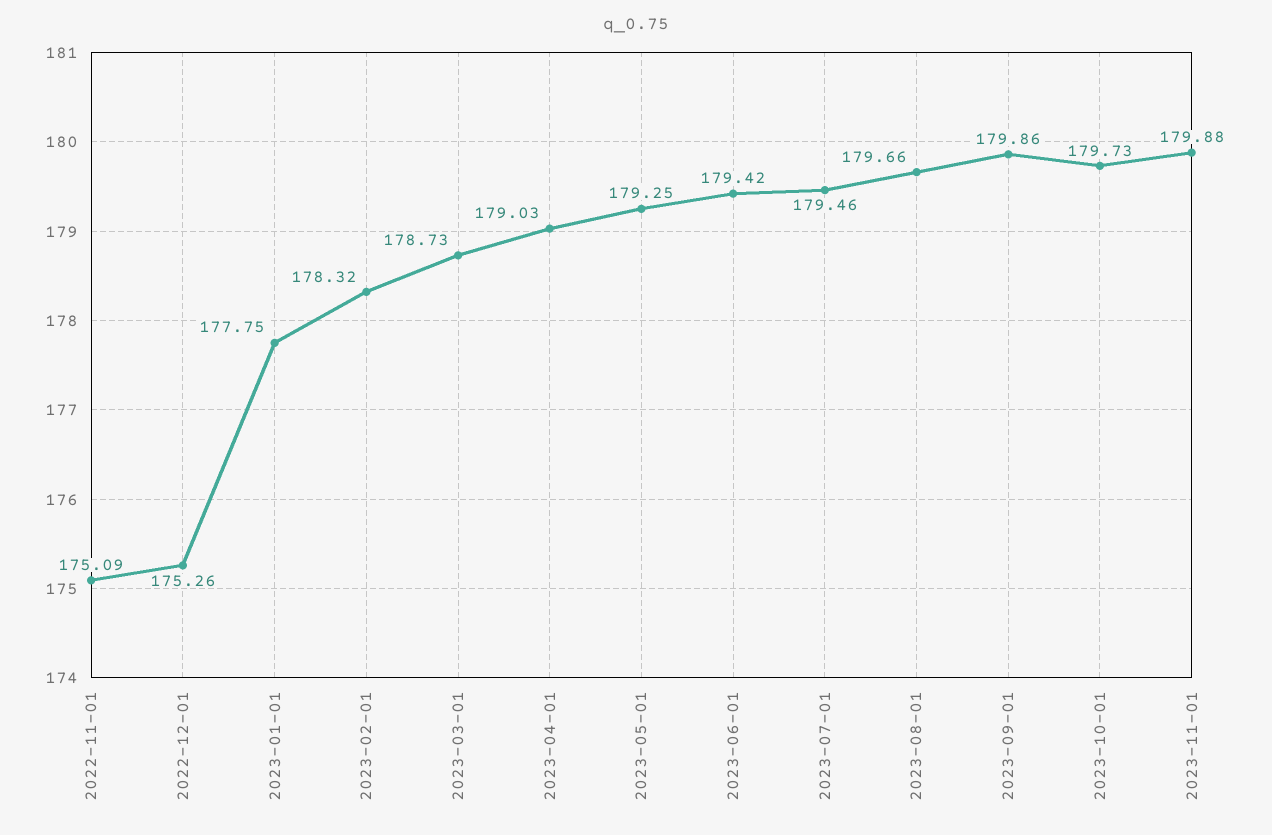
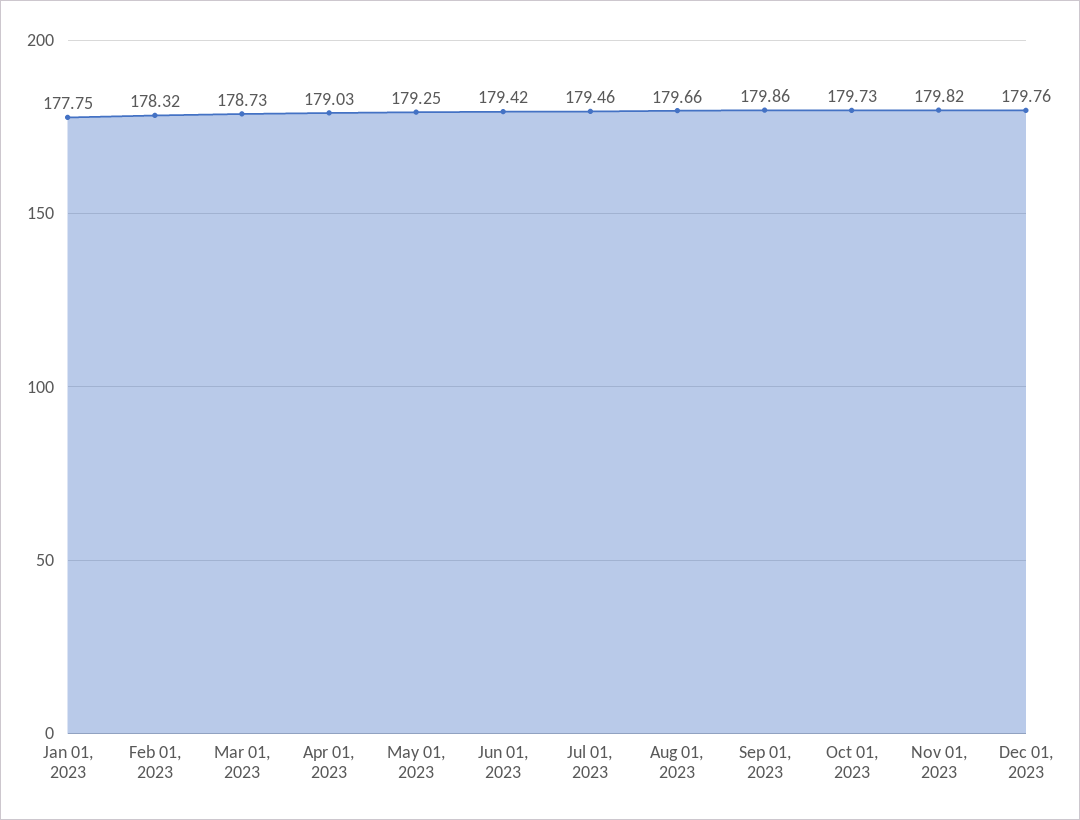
2022-11-01: 175.09 -> none
2022-12-01: 175.26 -> none
2023-11-01: 179.88 -> 179.82
Dec 01, 2023: none -> 179.76

